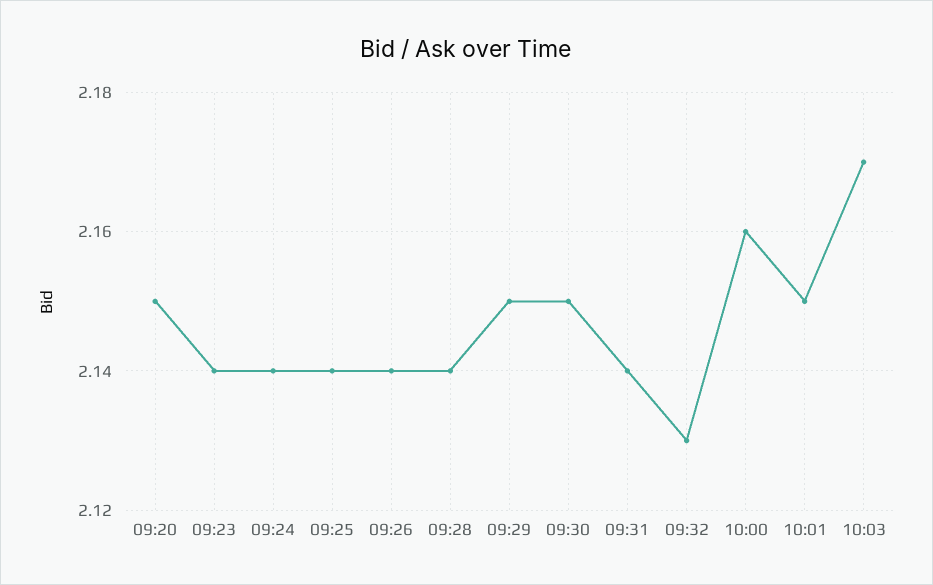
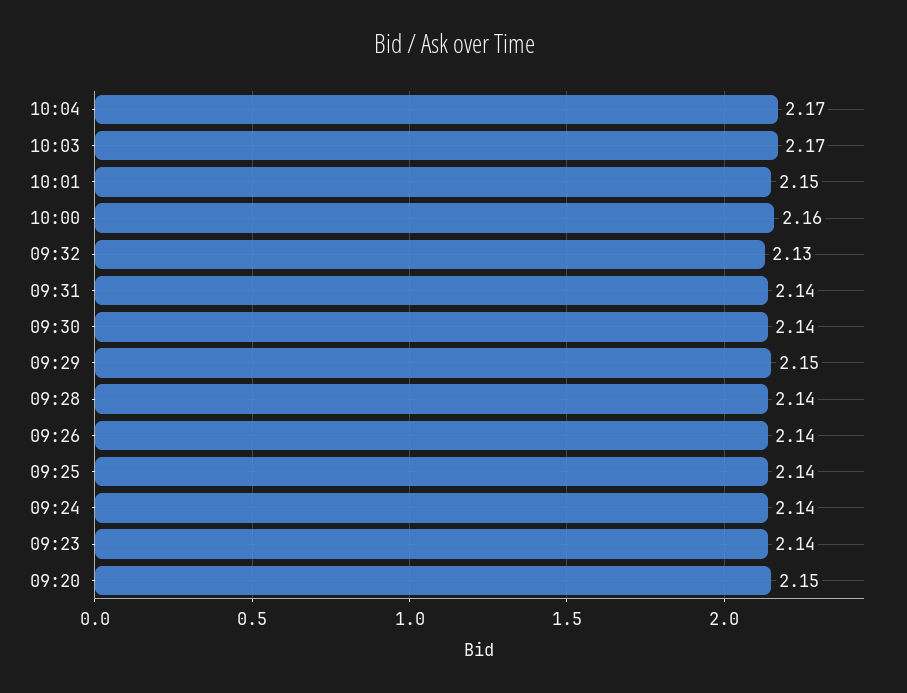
09:30: 2.15 -> 2.14
10:04: none -> 2.17

